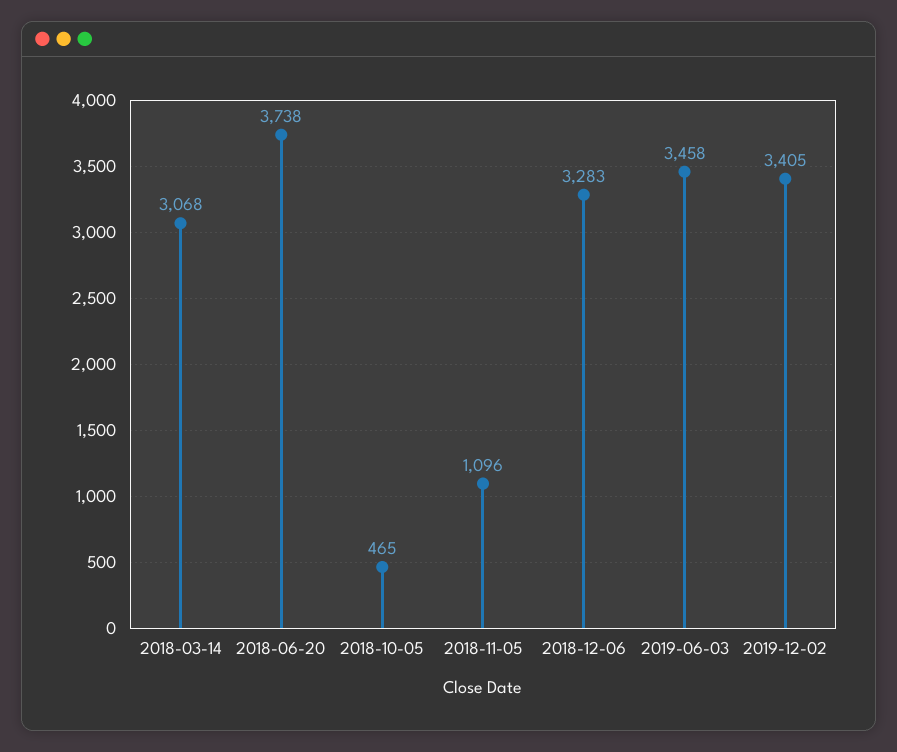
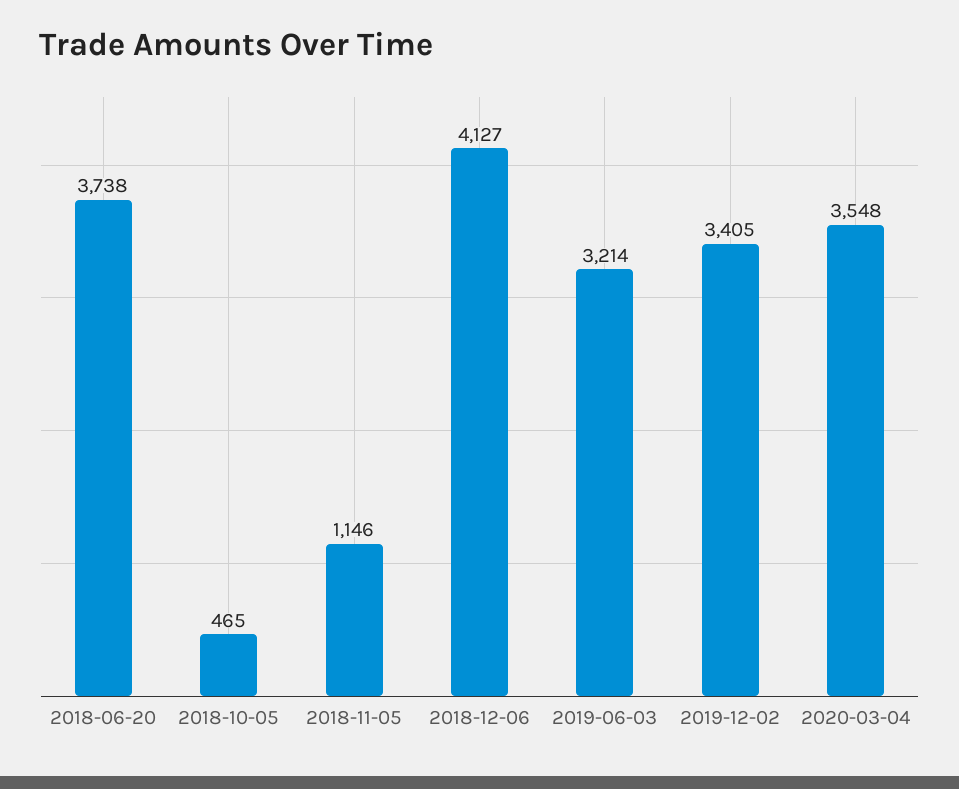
2018-03-14: 3068 -> none
2018-11-05: 1096 -> 1146
2018-12-06: 3283 -> 4127
2019-06-03: 3458 -> 3214
2020-03-04: none -> 3548

